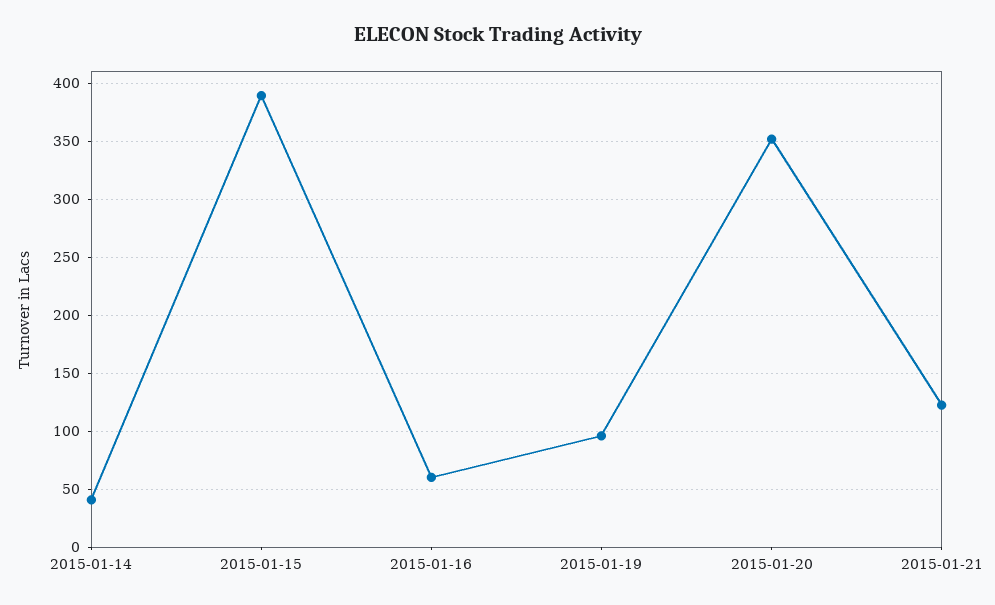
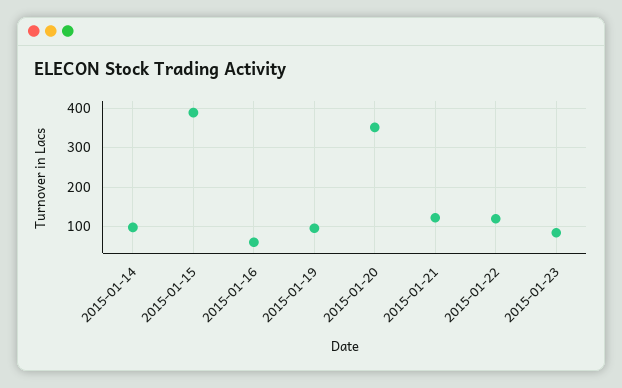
2015-01-14: 40 -> 100
2015-01-22: none -> 120
2015-01-23: none -> 80

